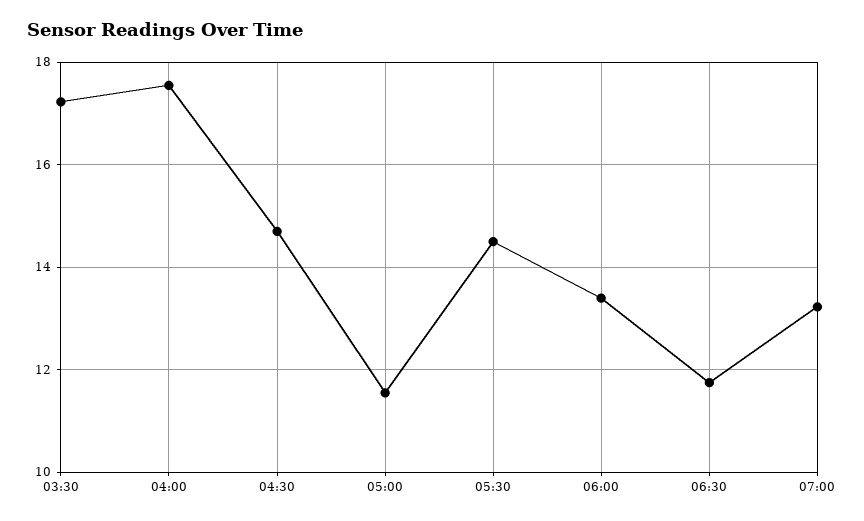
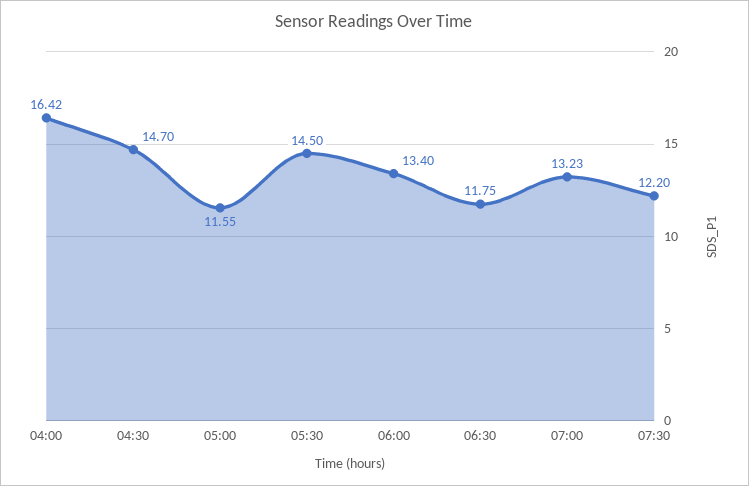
03:30: 17.2 -> none
04:00: 17.6 -> 16.42
07:30: none -> 12.2

